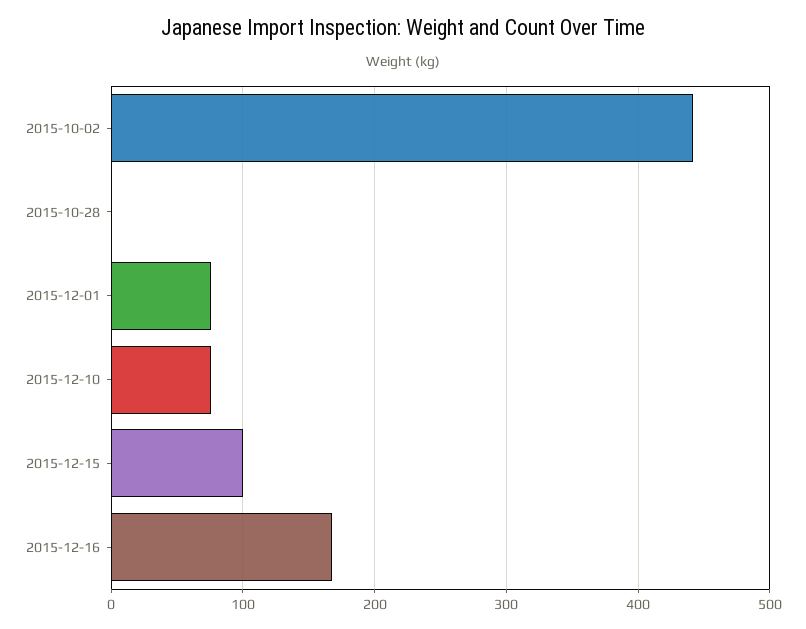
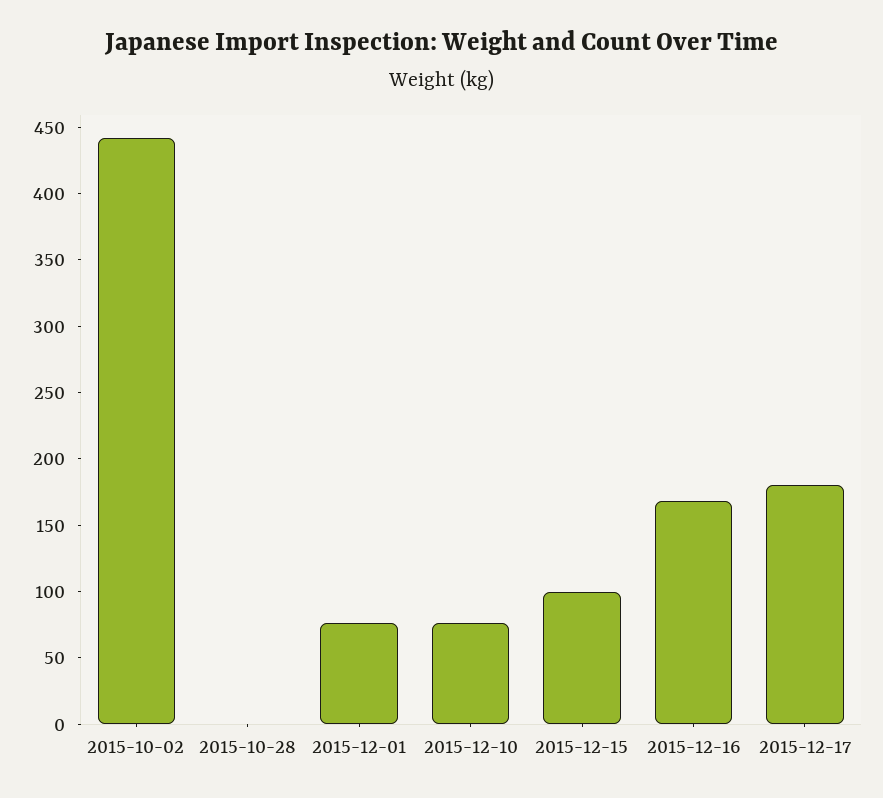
2015-12-17: none -> 180

